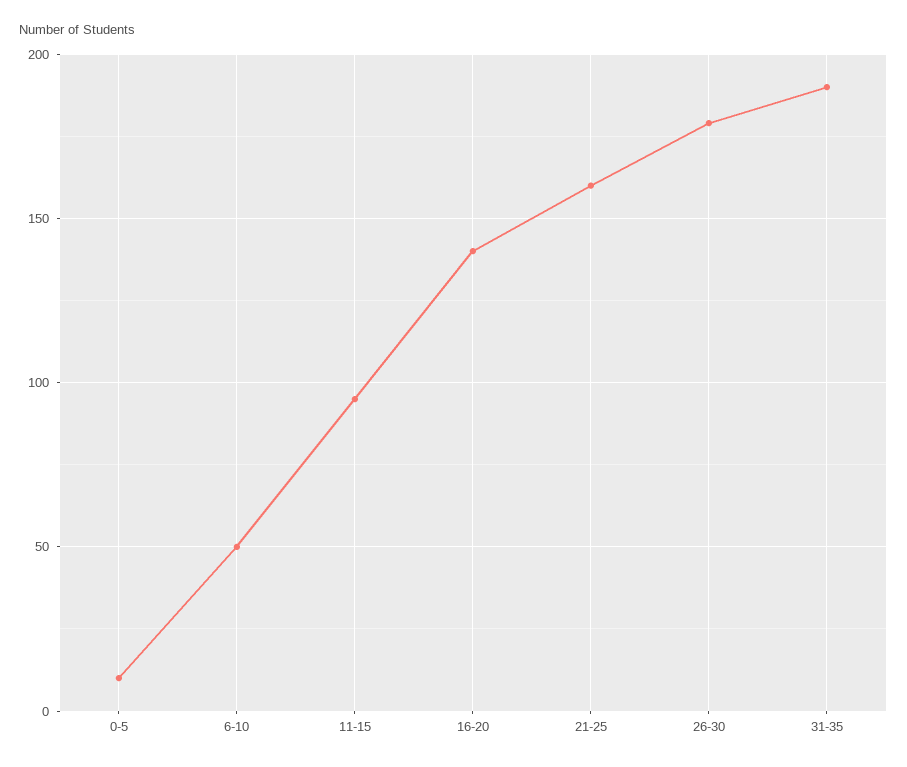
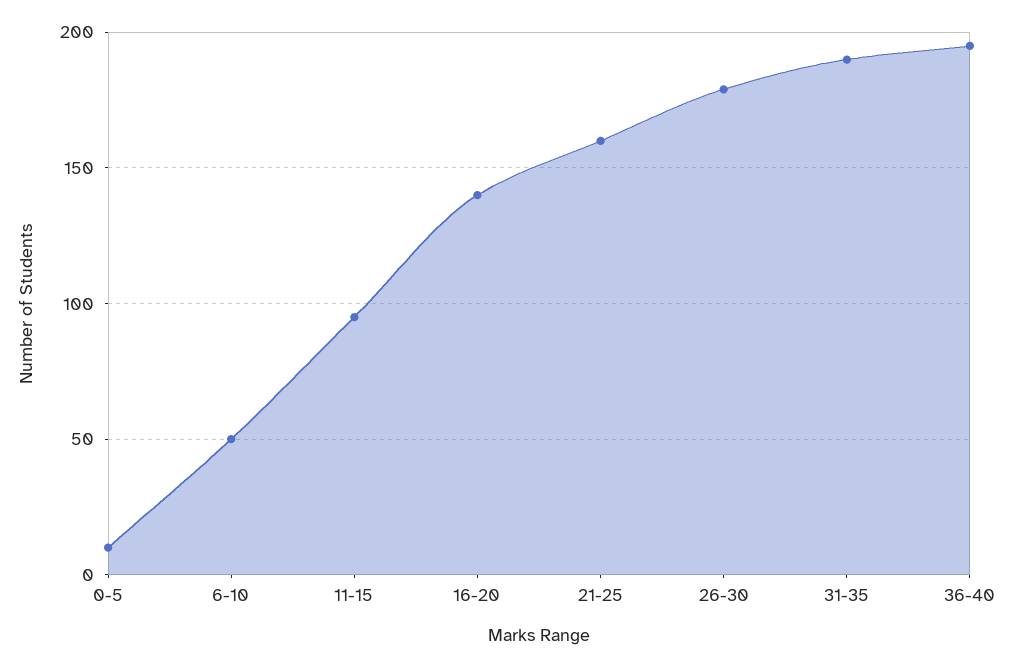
36-40: none -> 195

